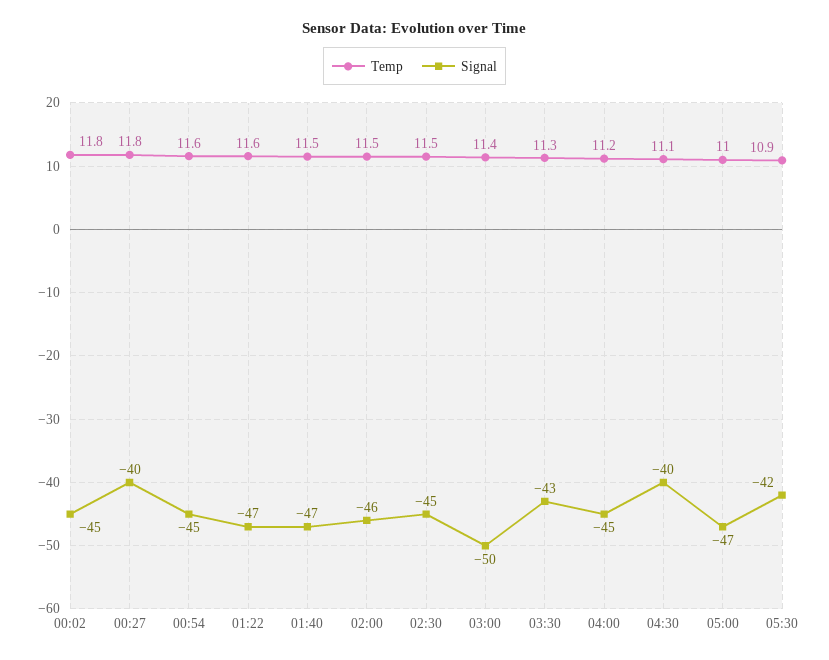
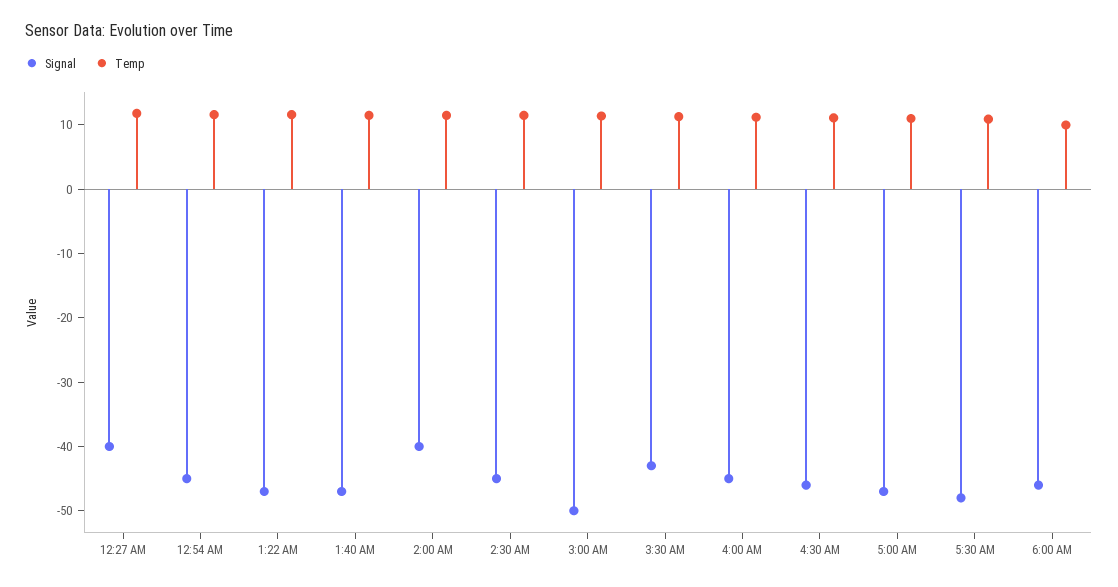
Temp, 00:02: 11.8 -> none
Signal, 00:02: -45 -> none
Signal, 02:00: -46 -> -40
Signal, 04:30: -40 -> -46
Signal, 05:30: -42 -> -48
Signal, 6:00 AM: none -> -46
Temp, 6:00 AM: none -> 10

